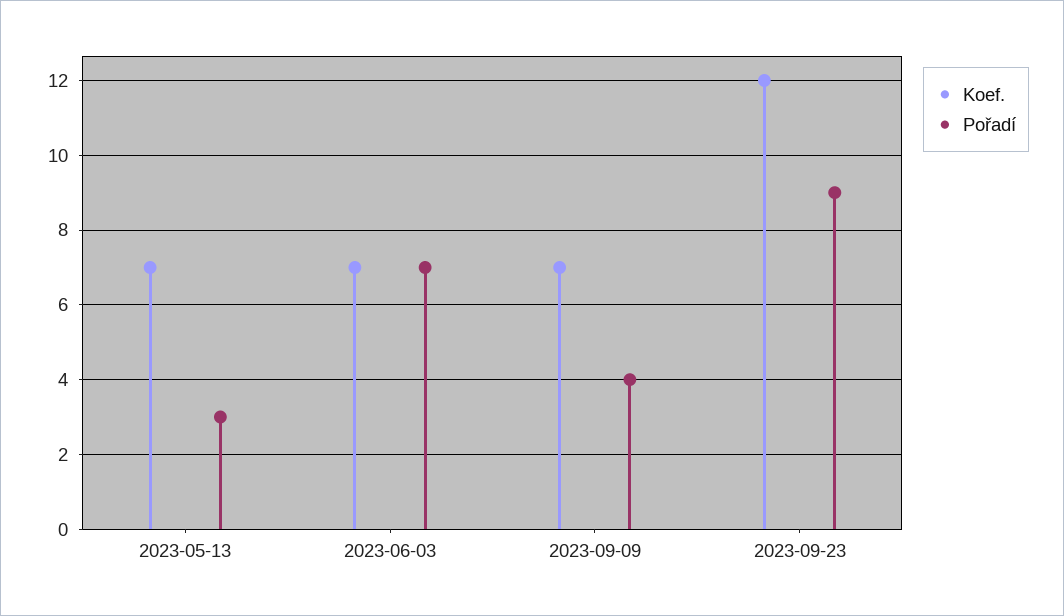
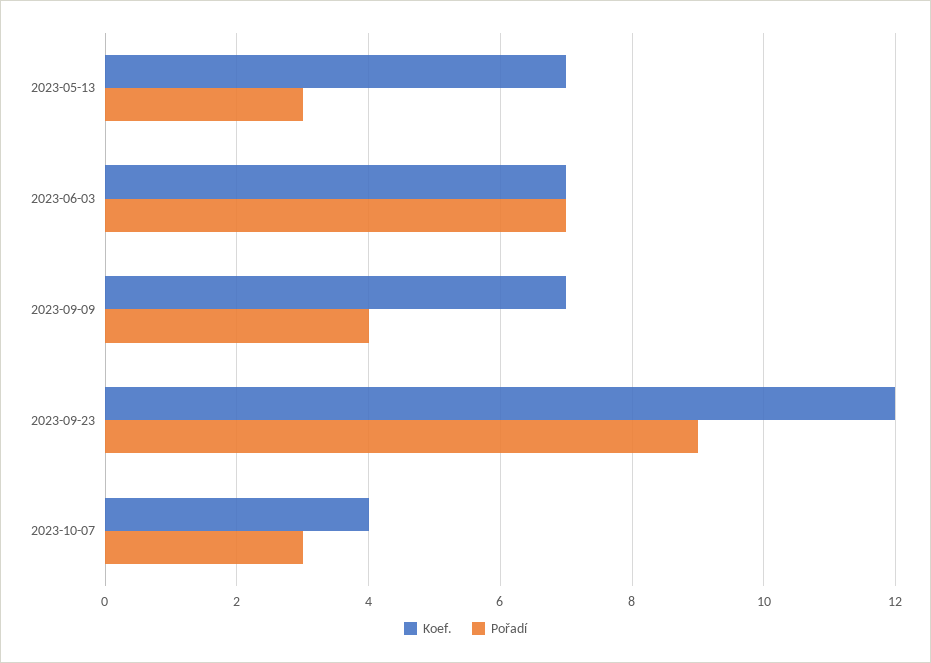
Koef., 2023-10-07: none -> 4
Pořadí, 2023-10-07: none -> 3

